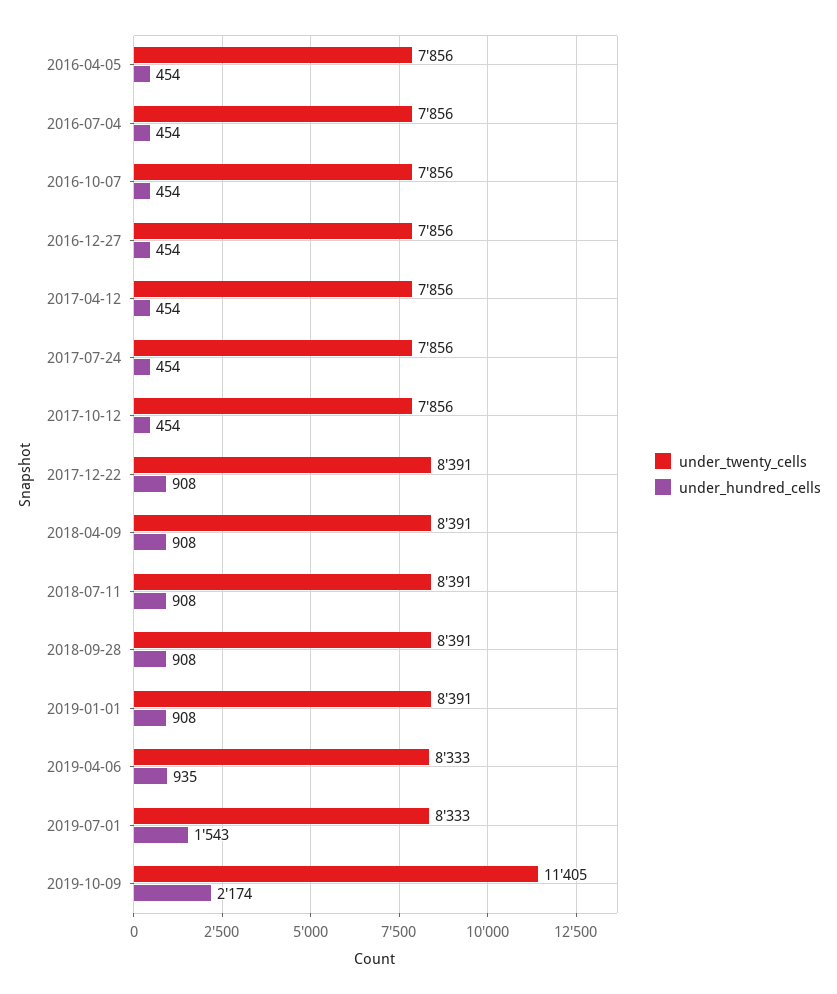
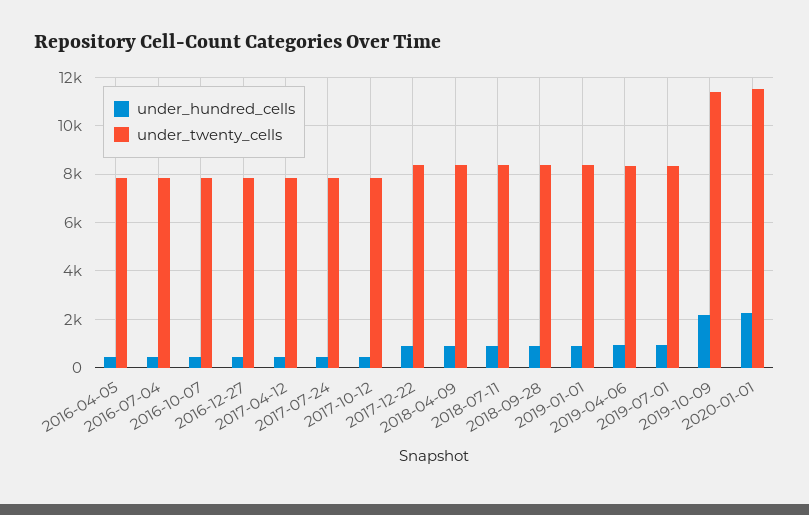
under_hundred_cells, 2019-07-01: 1543 -> 1000
under_hundred_cells, 2020-01-01: none -> 2250
under_twenty_cells, 2020-01-01: none -> 11500

